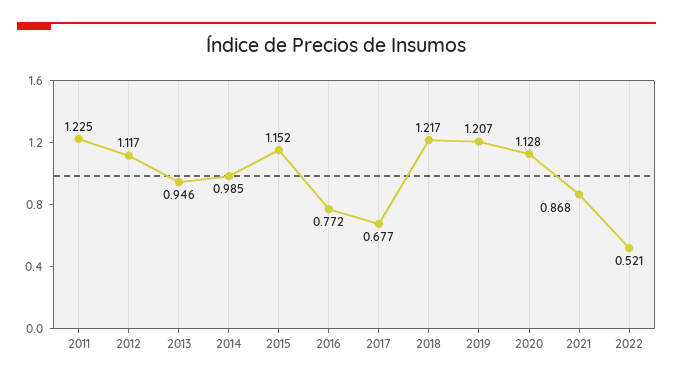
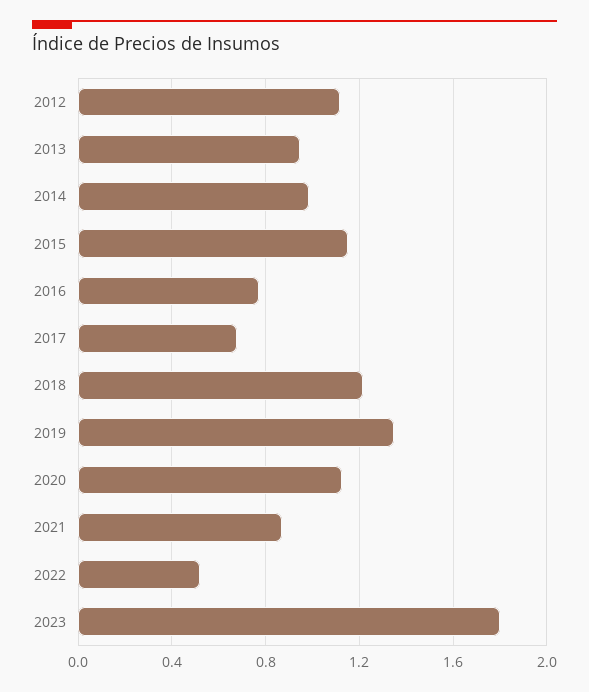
2011: 1.225 -> none
2019: 1.207 -> 1.35
2023: none -> 1.8

